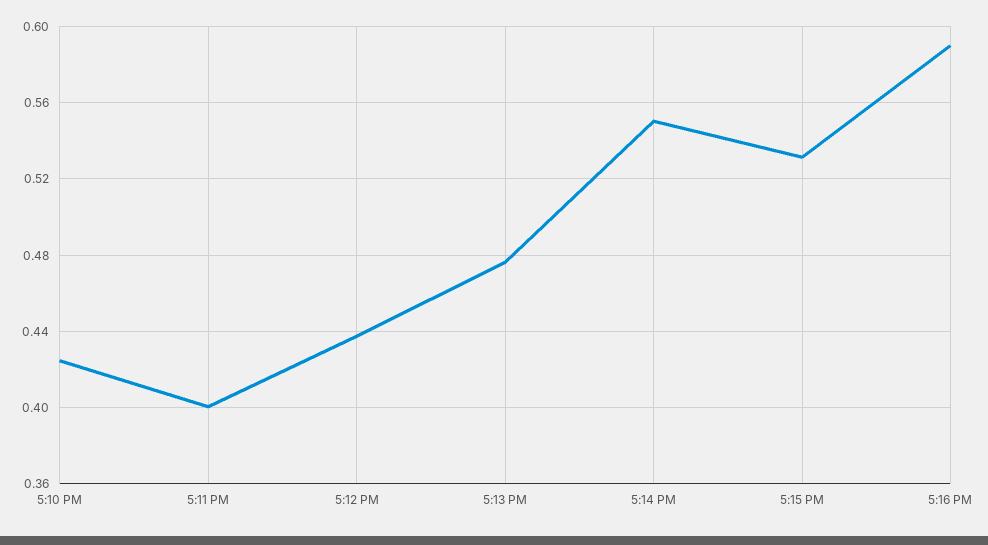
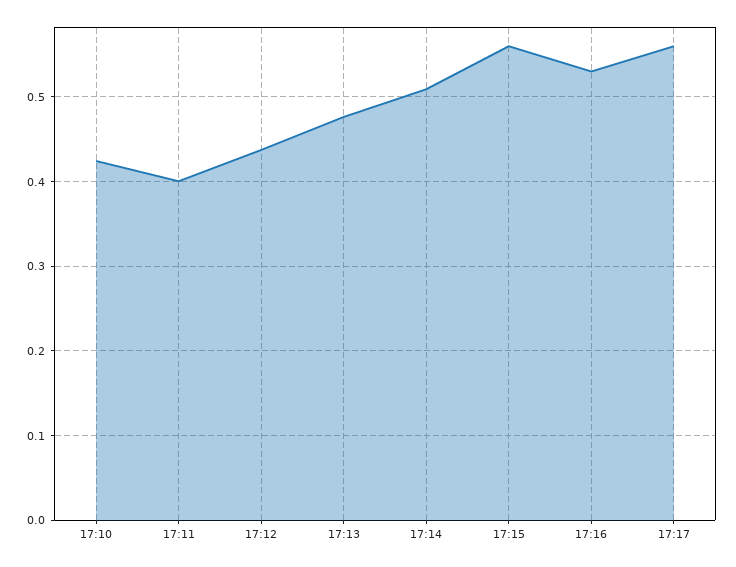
5:14 PM: 0.55 -> 0.51
5:15 PM: 0.53 -> 0.56
5:16 PM: 0.59 -> 0.53
17:17: none -> 0.56

